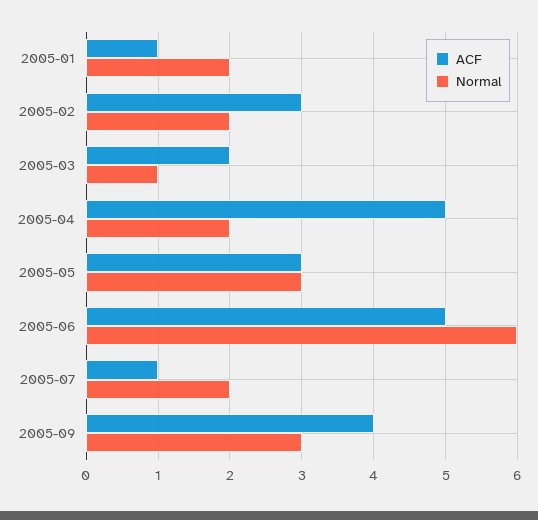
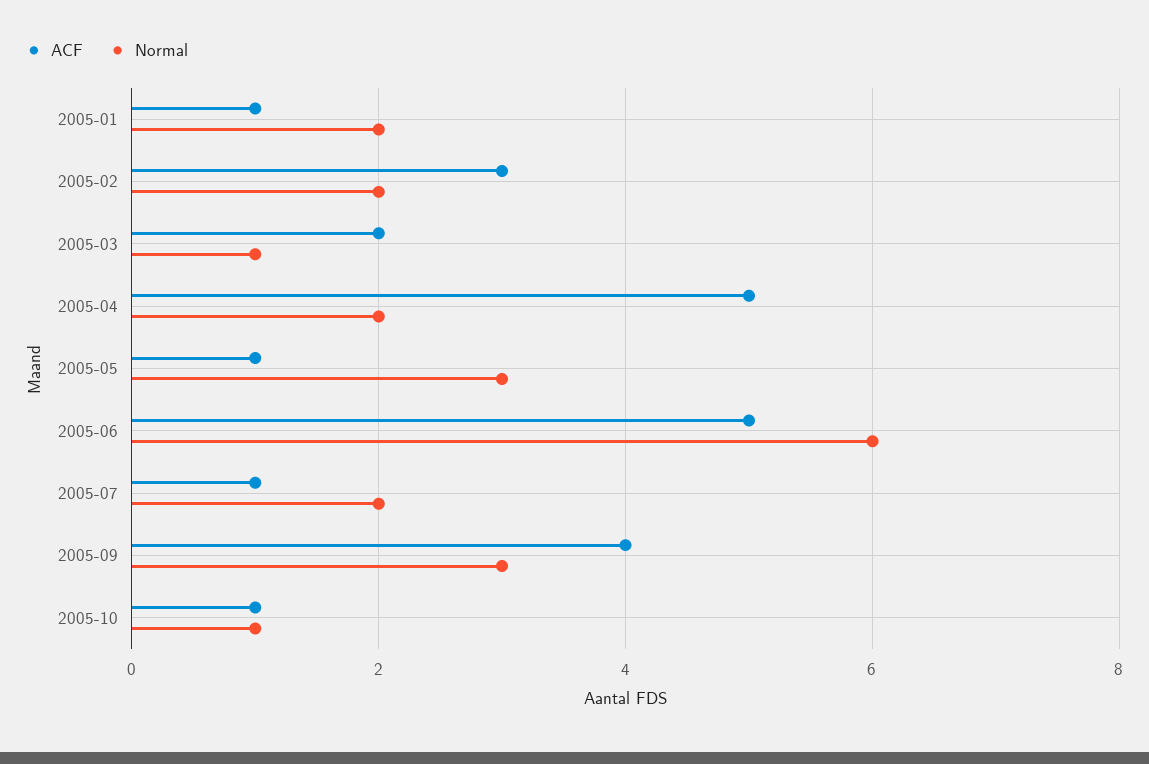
ACF, 2005-05: 3 -> 1
ACF, 2005-10: none -> 1
Normal, 2005-10: none -> 1

